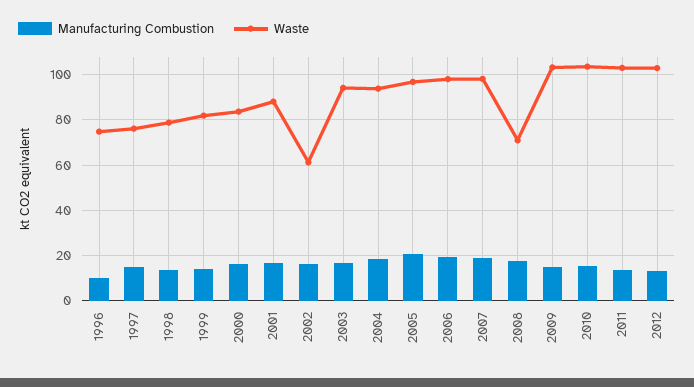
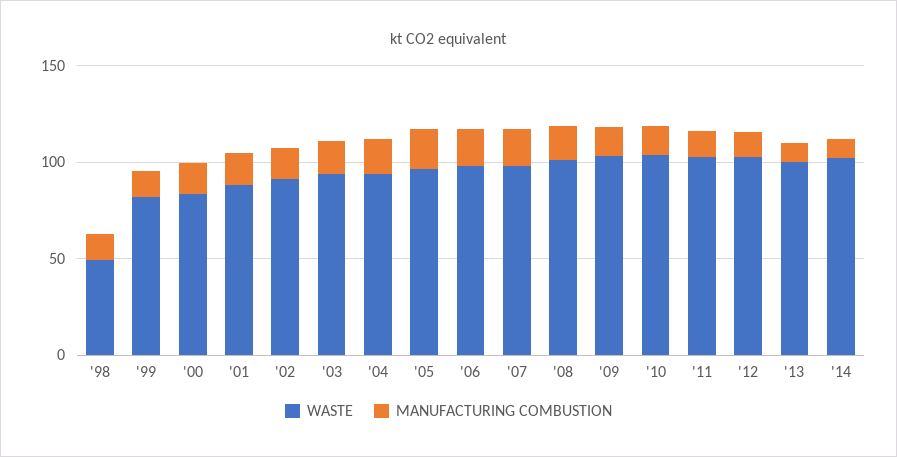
Manufacturing Combustion, 1996: 10 -> none
Waste, 1996: 75 -> none
Manufacturing Combustion, 1997: 15 -> none
Waste, 1997: 75 -> none
Waste, 1998: 80 -> 50
Waste, 2002: 60 -> 90
Waste, 2008: 70 -> 100
Waste, '13: none -> 100
Manufacturing Combustion, '13: none -> 10
Waste, '14: none -> 100
Manufacturing Combustion, '14: none -> 10

